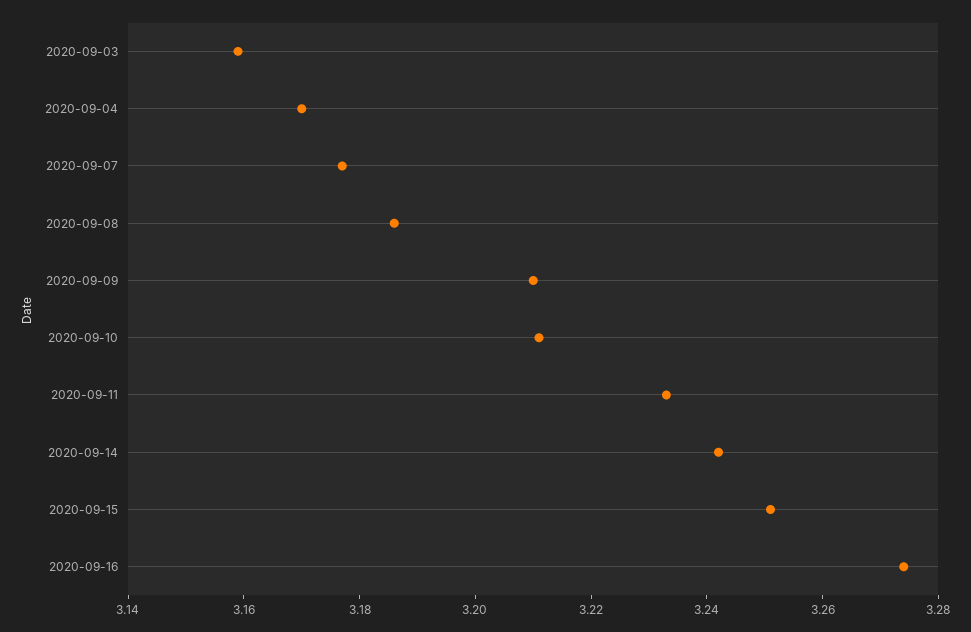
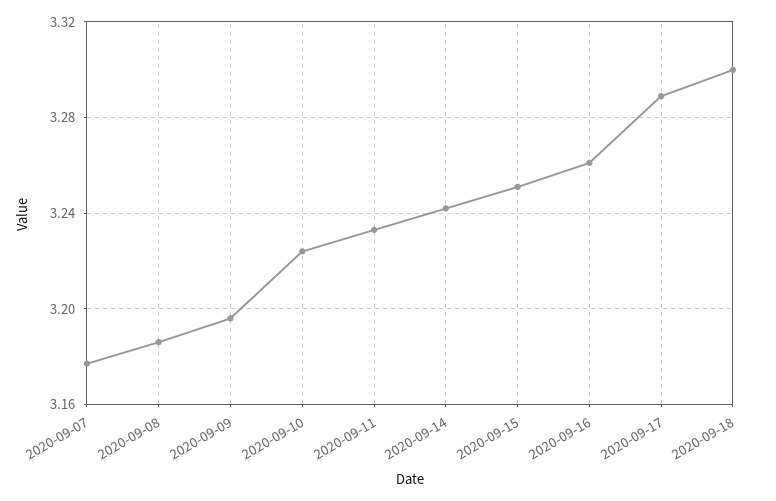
2020-09-03: 3.16 -> none
2020-09-04: 3.17 -> none
2020-09-09: 3.21 -> 3.195
2020-09-10: 3.21 -> 3.225
2020-09-16: 3.275 -> 3.26
2020-09-17: none -> 3.29
2020-09-18: none -> 3.3

